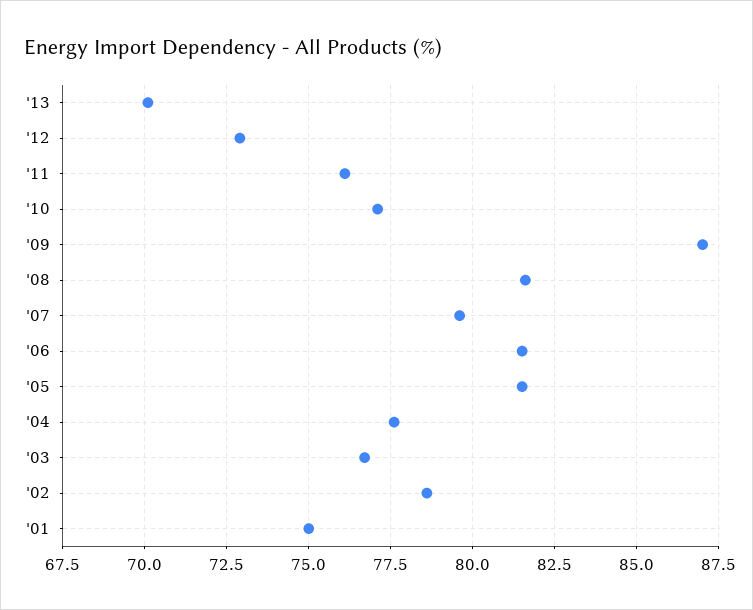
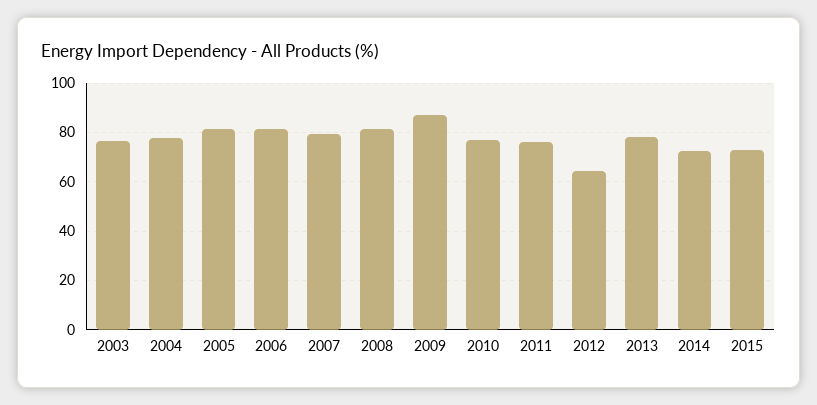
'13: 70 -> 77.5
'12: 73 -> 65
'02: 78.5 -> none
'01: 75 -> none
2014: none -> 72.5
2015: none -> 72.5

